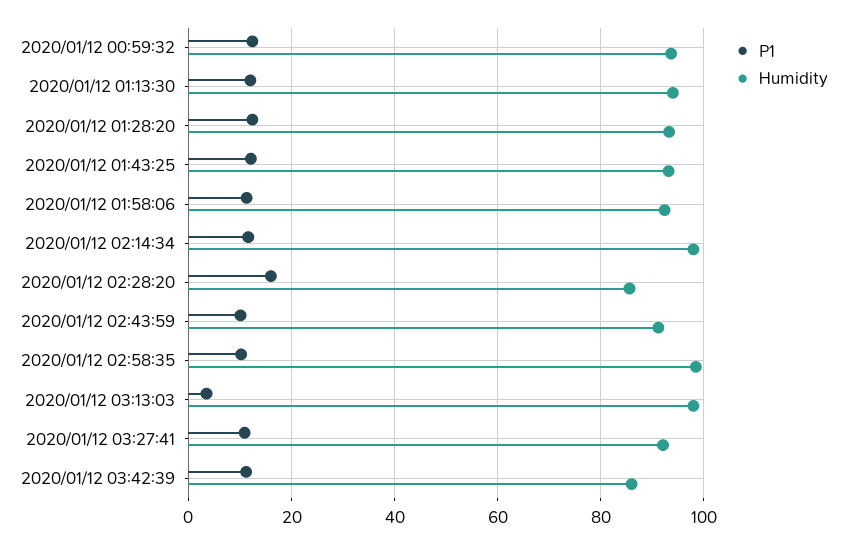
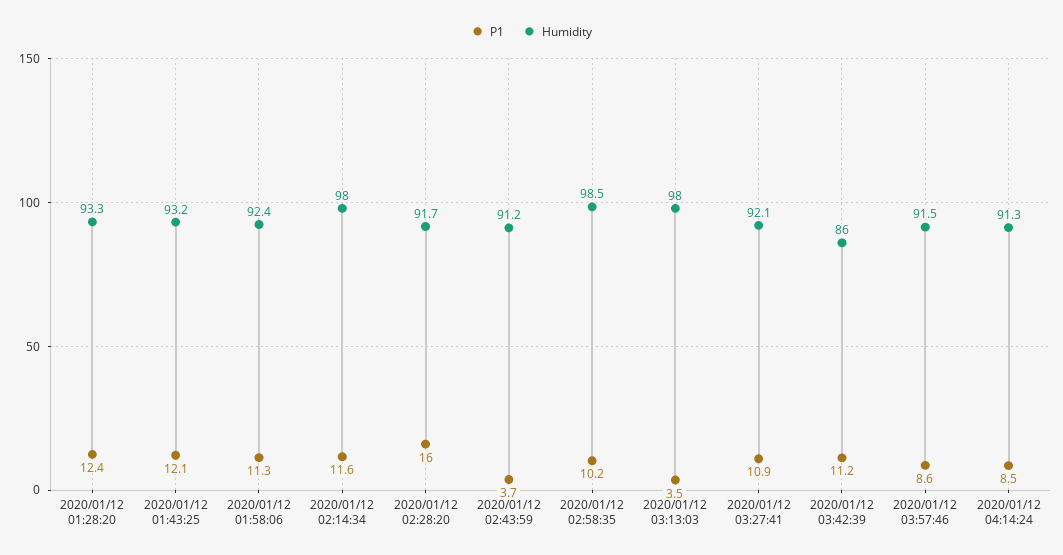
P1, 2020/01/12 00:59:32: 12 -> none
Humidity, 2020/01/12 00:59:32: 94 -> none
P1, 2020/01/12 01:13:30: 12 -> none
Humidity, 2020/01/12 01:13:30: 94 -> none
Humidity, 2020/01/12 02:28:20: 86 -> 91.7
P1, 2020/01/12 02:43:59: 10 -> 3.7
P1, 2020/01/12 03:57:46: none -> 8.6
Humidity, 2020/01/12 03:57:46: none -> 91.5
P1, 2020/01/12 04:14:24: none -> 8.5
Humidity, 2020/01/12 04:14:24: none -> 91.3

